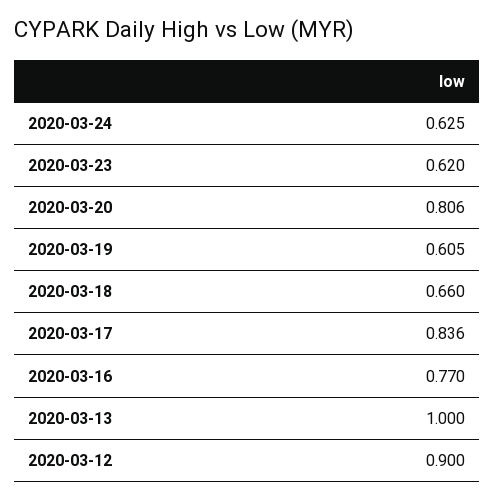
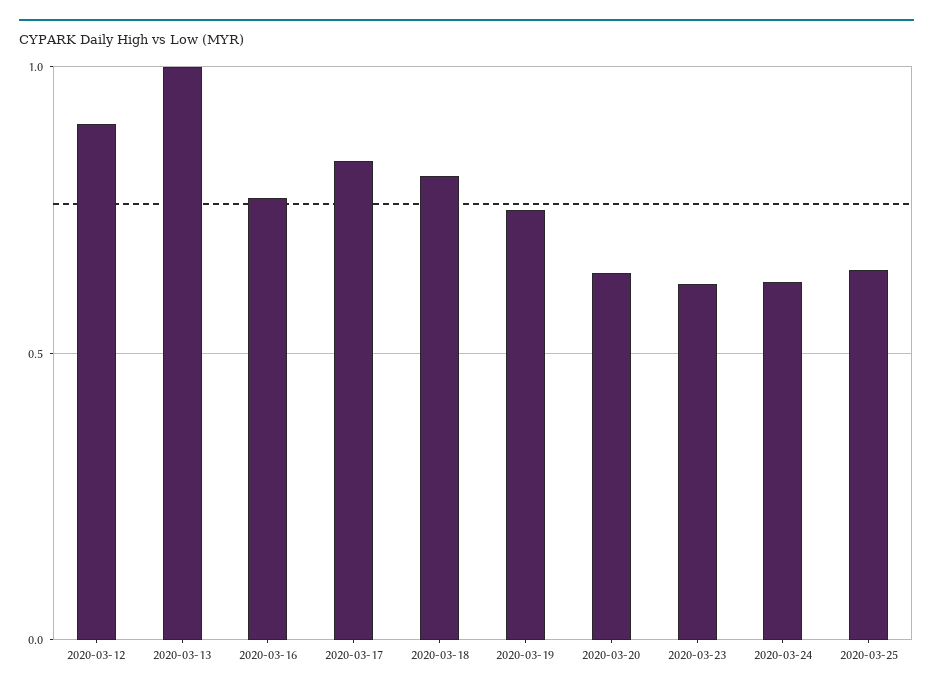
2020-03-20: 0.806 -> 0.65
2020-03-19: 0.605 -> 0.75
2020-03-18: 0.66 -> 0.8
2020-03-25: none -> 0.65

